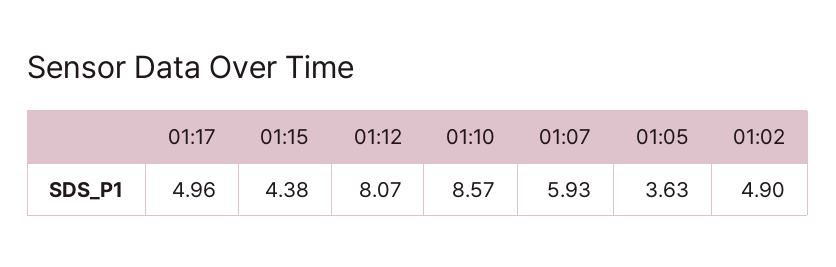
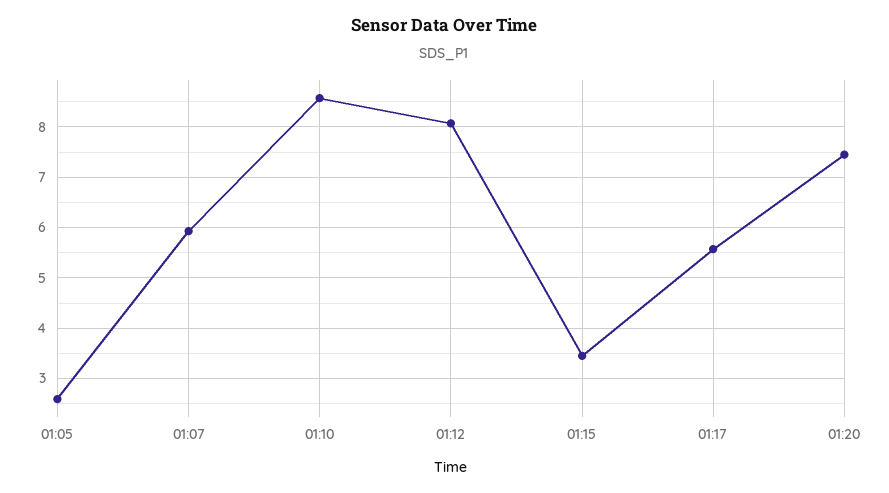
01:17: 4.96 -> 5.6
01:15: 4.38 -> 3.4
01:05: 3.63 -> 2.6
01:02: 4.9 -> none
01:20: none -> 7.4

